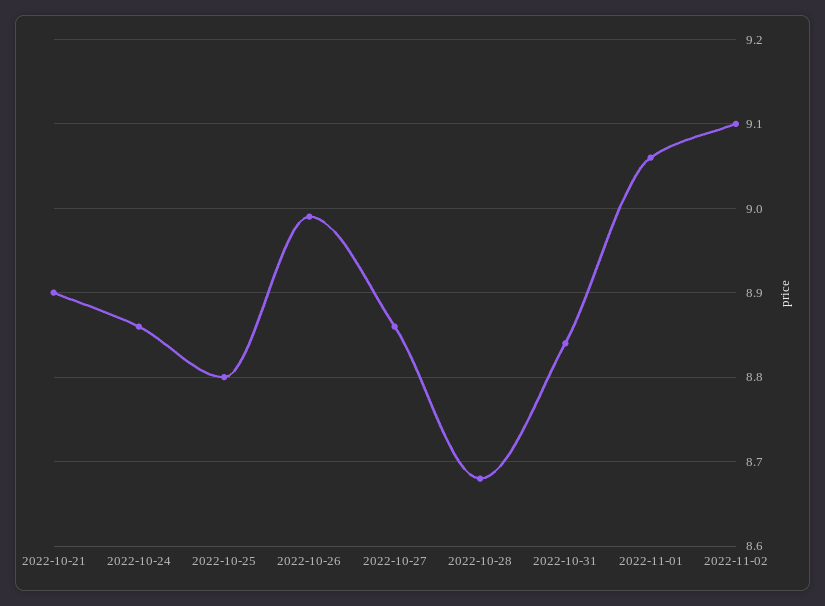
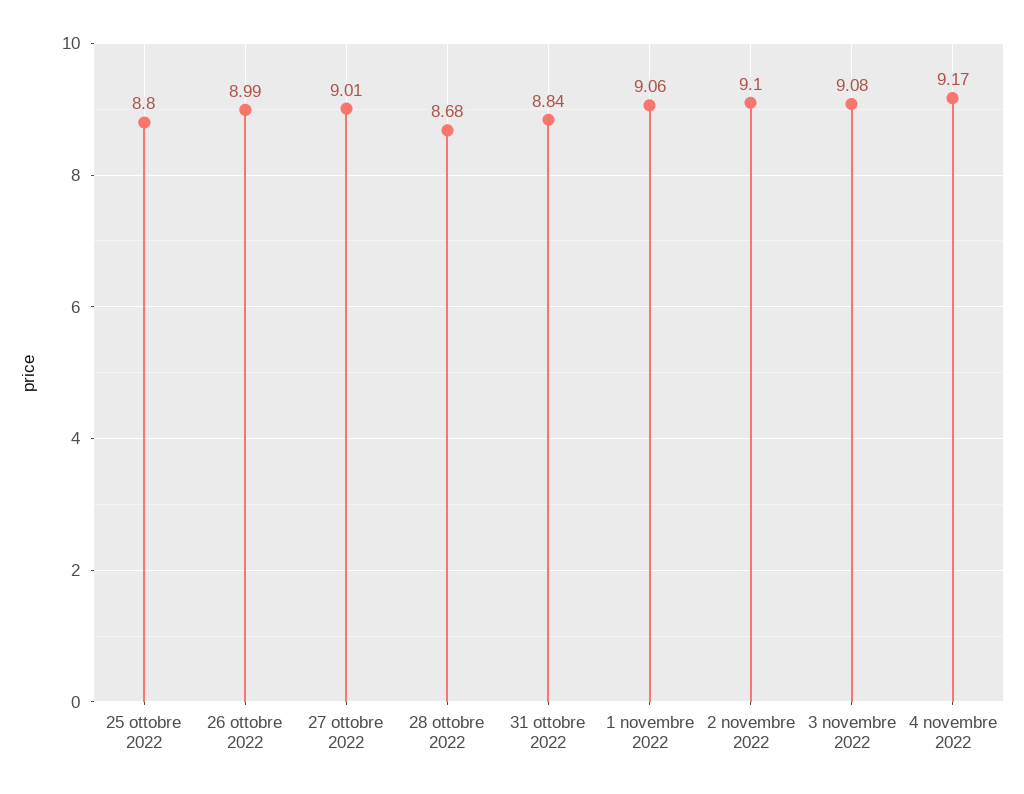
2022-10-21: 8.9 -> none
2022-10-24: 8.86 -> none
2022-10-27: 8.86 -> 9.01
3 novembre 2022: none -> 9.08
4 novembre 2022: none -> 9.17

